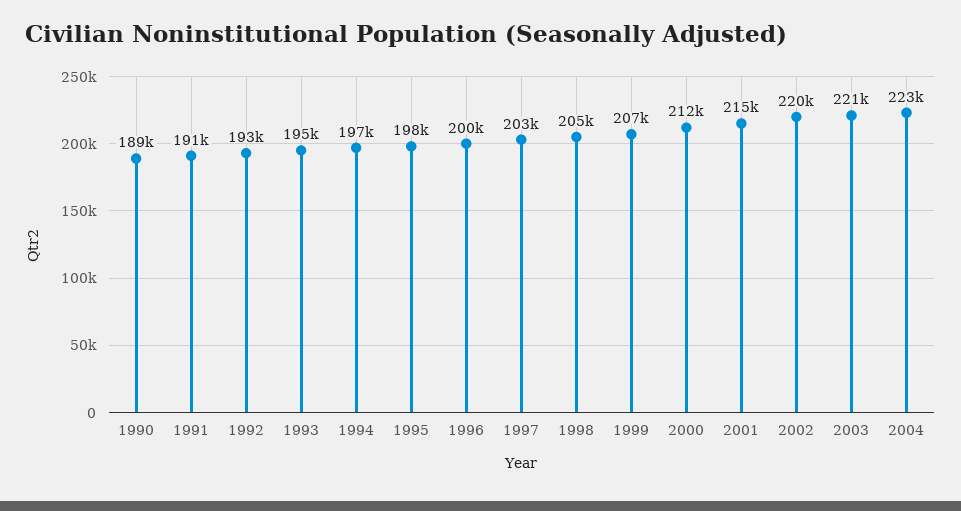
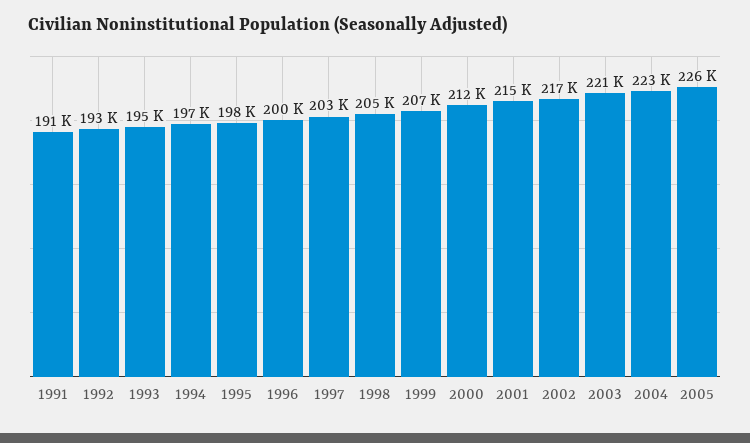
1990: 189000 -> none
2002: 220000 -> 217000
2005: none -> 226000

